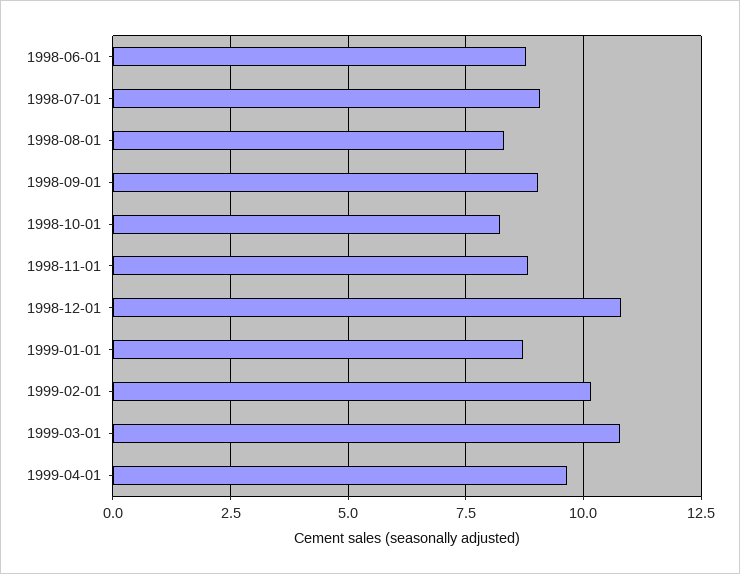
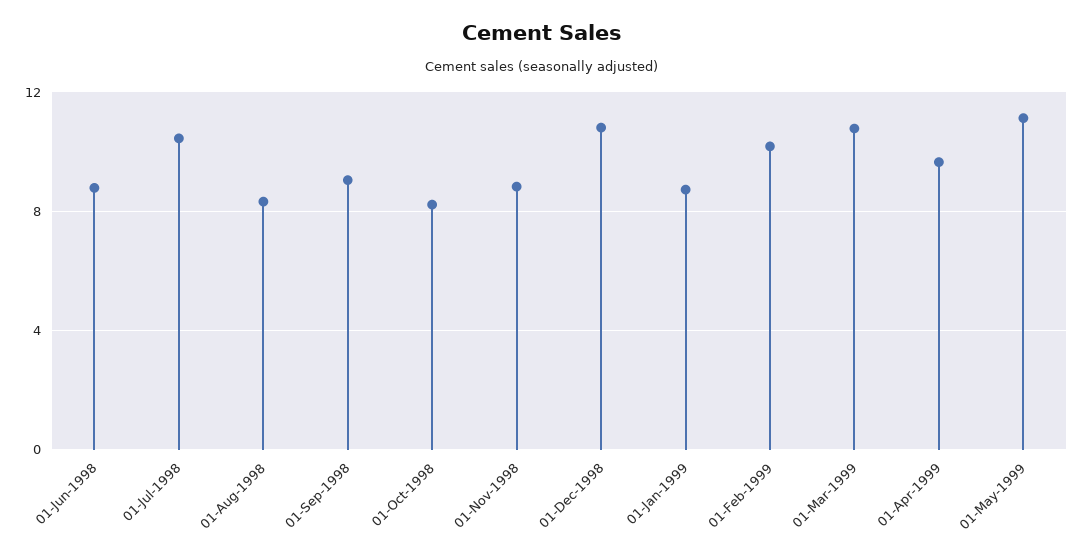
1998-07-01: 9 -> 10.5
01-May-1999: none -> 11

